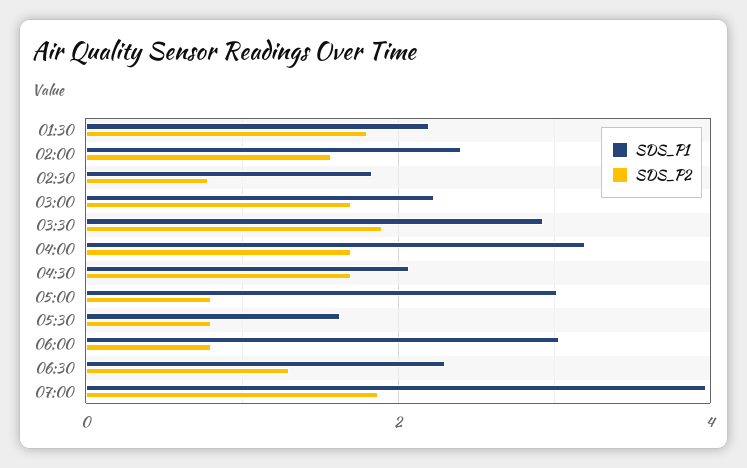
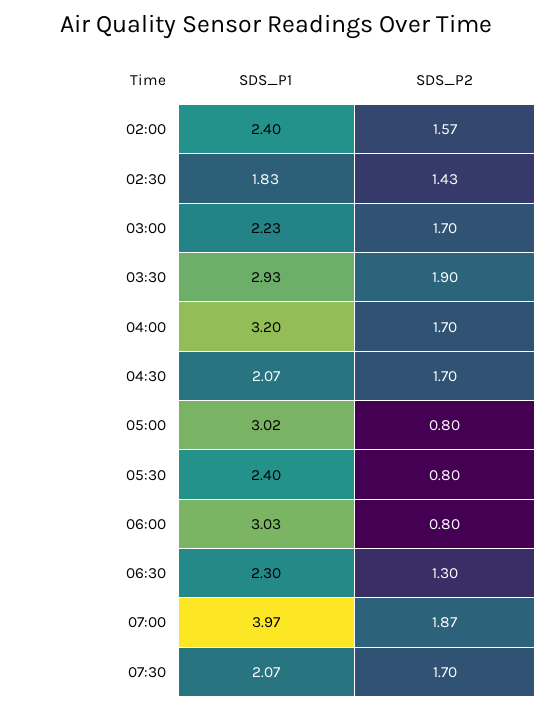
SDS_P1, 01:30: 2.2 -> none
SDS_P2, 01:30: 1.8 -> none
SDS_P2, 02:30: 0.8 -> 1.43
SDS_P1, 05:30: 1.6 -> 2.4
SDS_P1, 07:30: none -> 2.07
SDS_P2, 07:30: none -> 1.7

